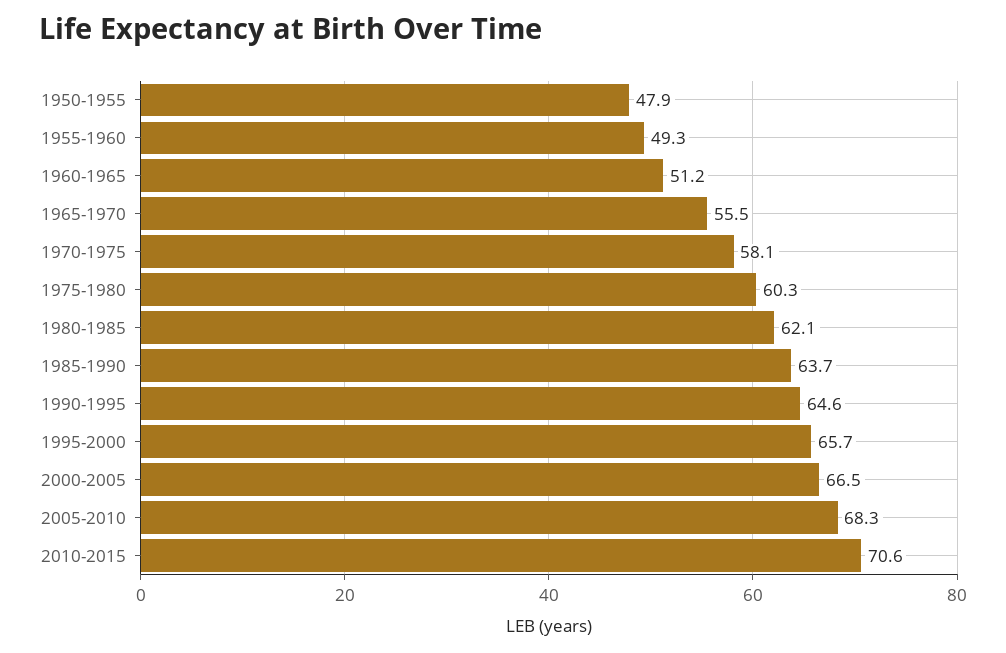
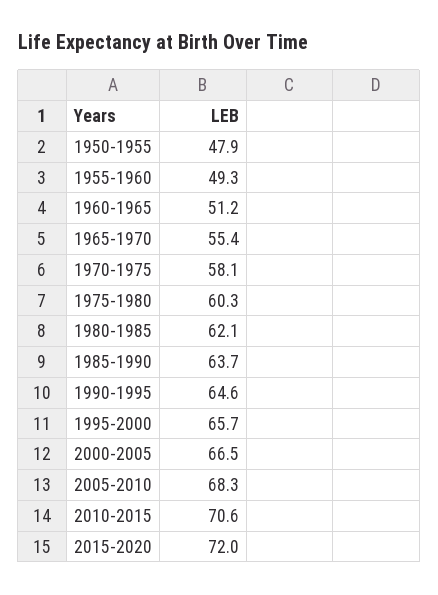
1965-1970: 55.5 -> 55.4
2015-2020: none -> 72

